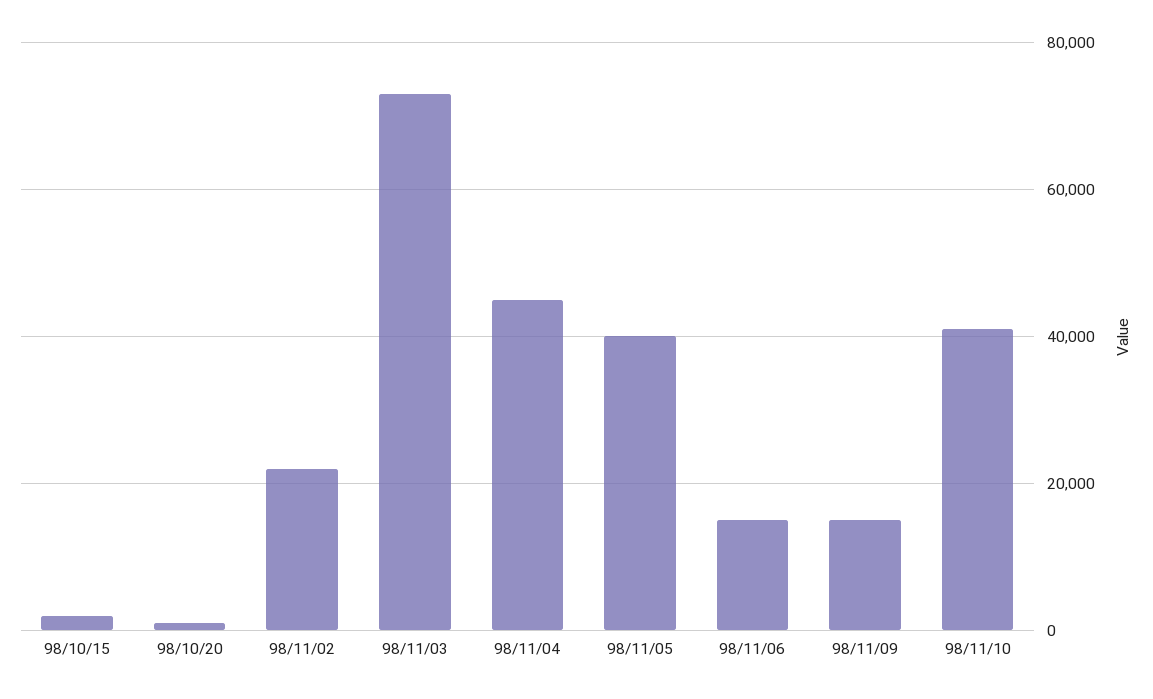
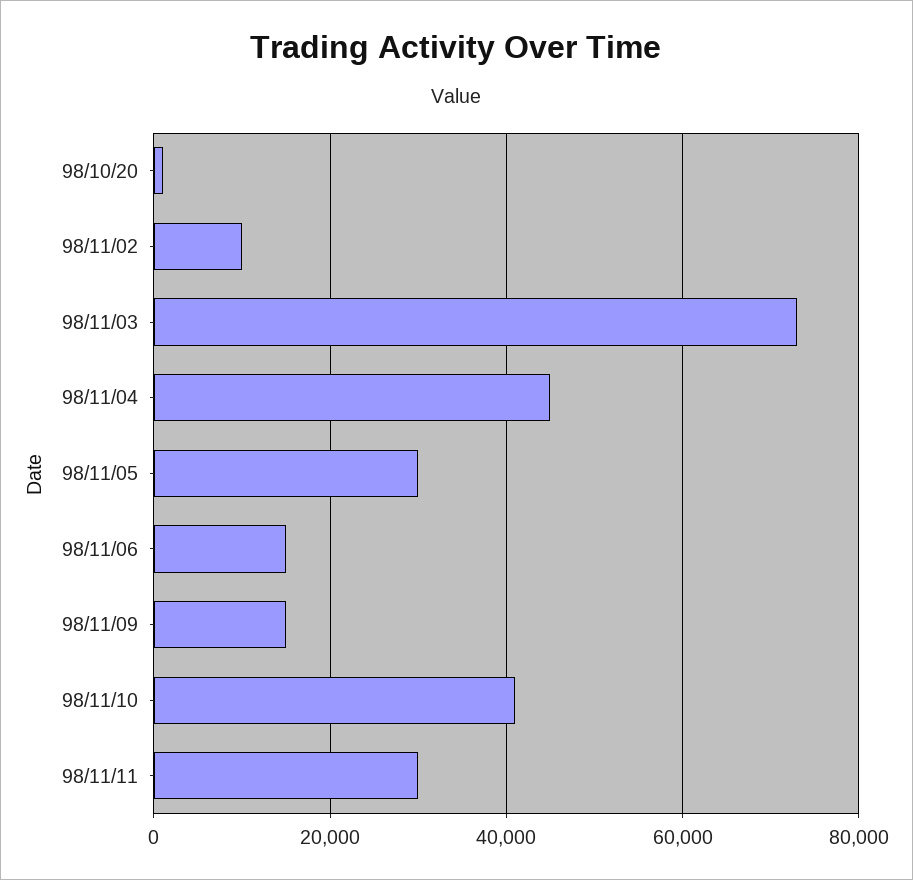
98/10/15: 2000 -> none
98/11/02: 22000 -> 10000
98/11/05: 40000 -> 30000
98/11/11: none -> 30000

